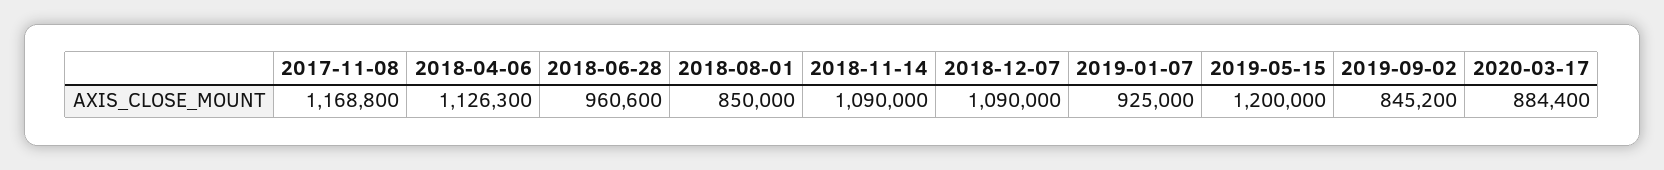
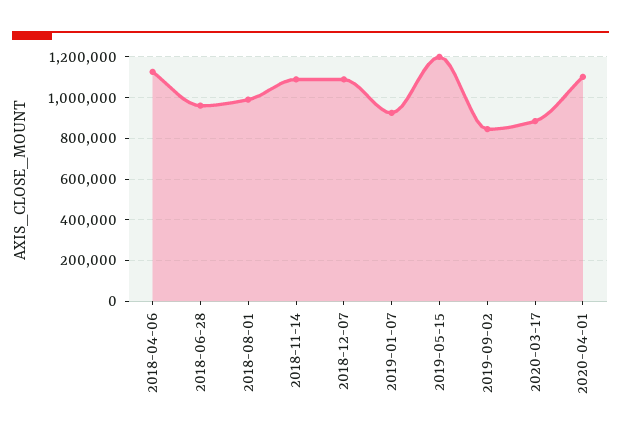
2017-11-08: 1168800 -> none
2018-08-01: 850000 -> 1000000
2020-04-01: none -> 1100000

